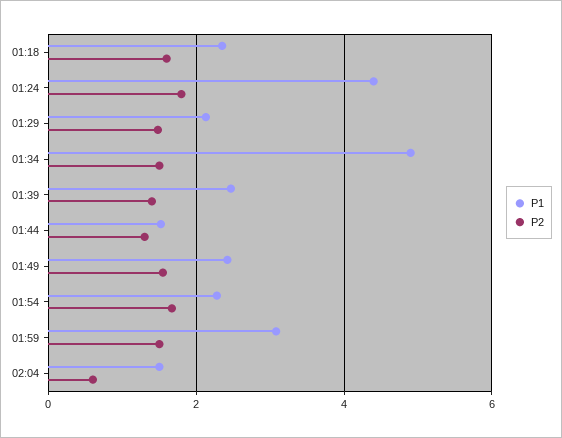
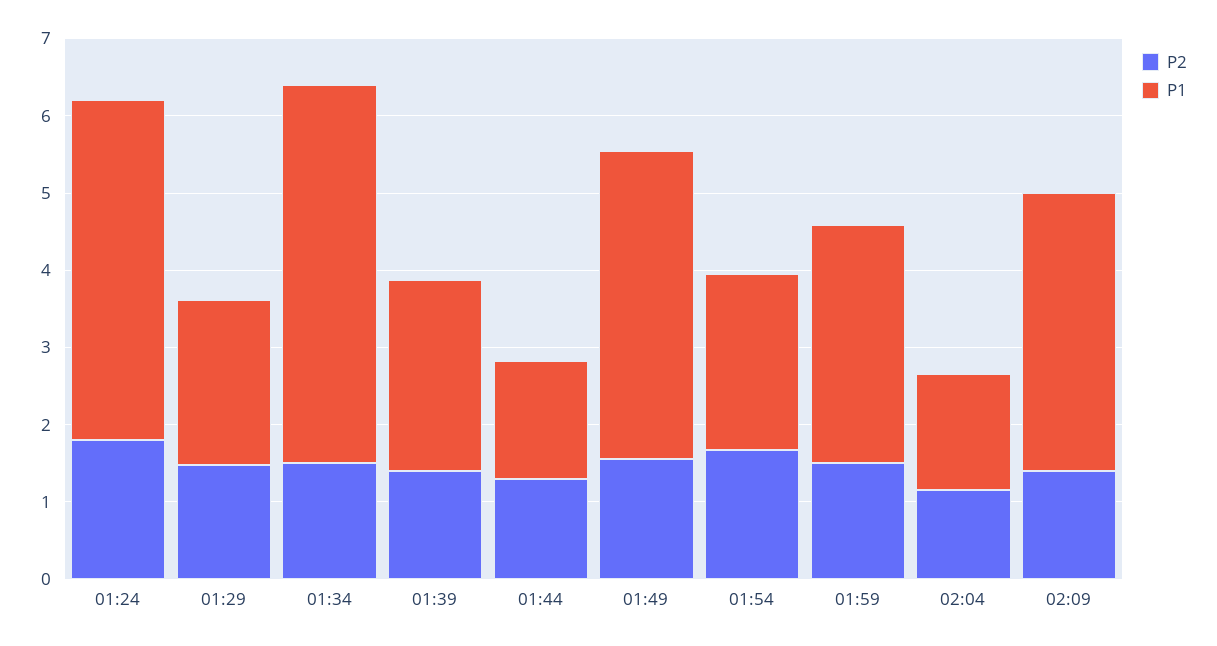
P1, 01:18: 2.4 -> none
P2, 01:18: 1.6 -> none
P1, 01:49: 2.4 -> 4
P2, 02:04: 0.6 -> 1.2
P2, 02:09: none -> 1.4
P1, 02:09: none -> 3.6

